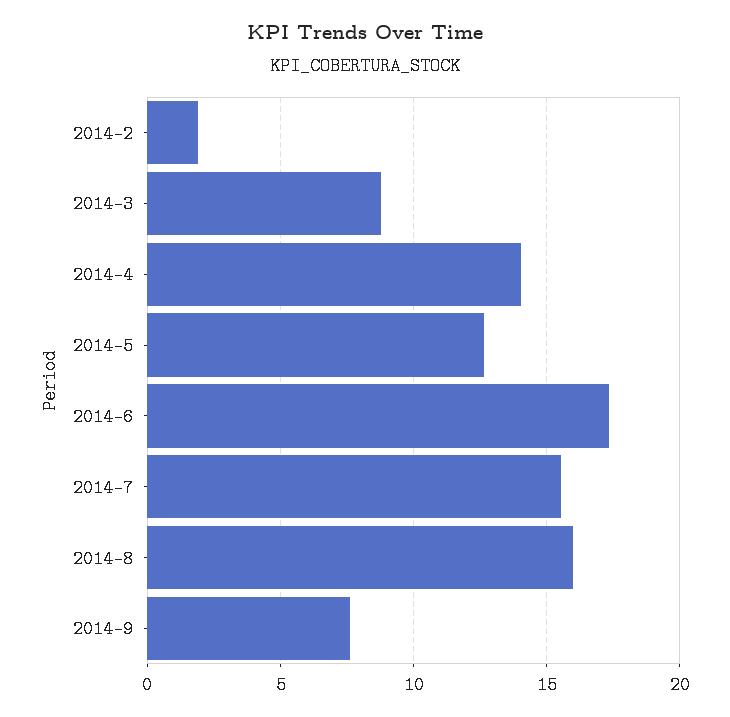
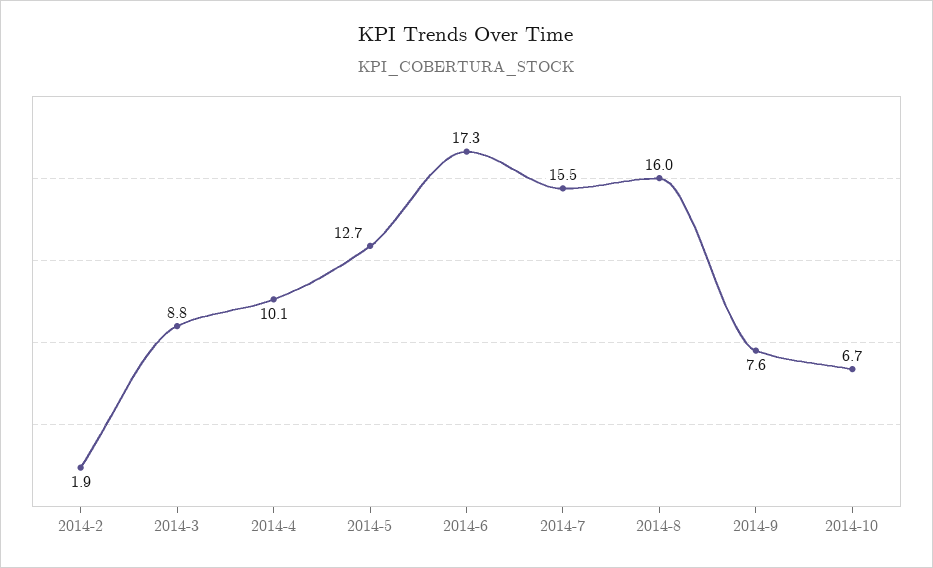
2014-4: 14 -> 10.1
2014-10: none -> 6.7

